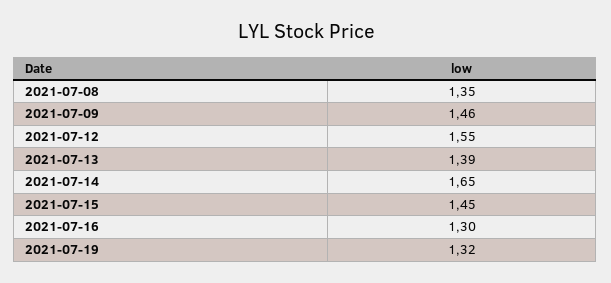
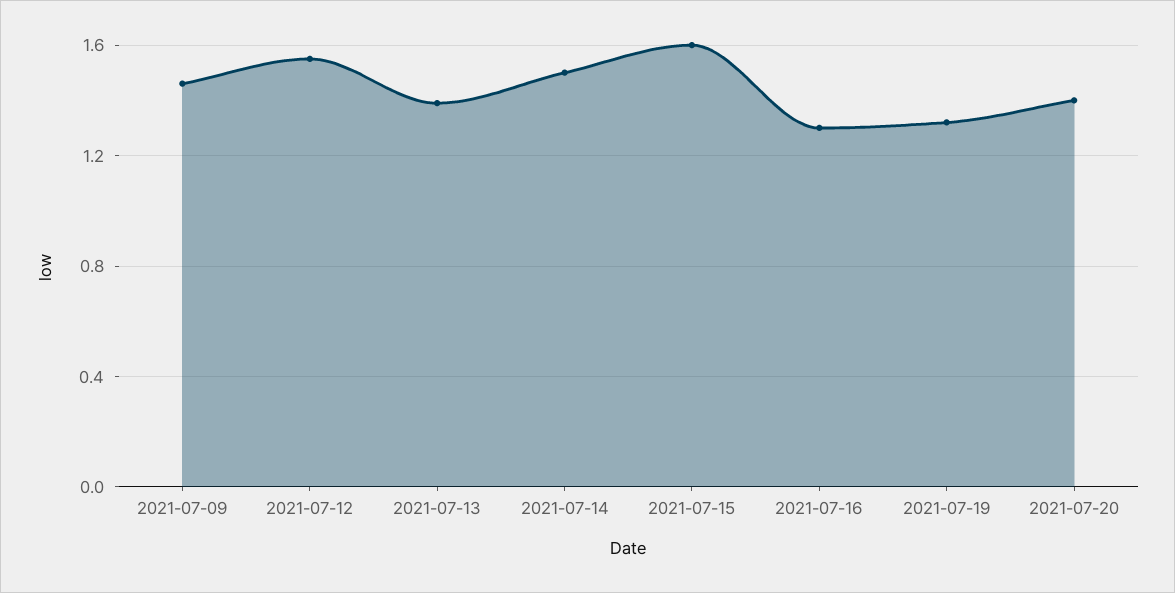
2021-07-08: 1.35 -> none
2021-07-14: 1.65 -> 1.5
2021-07-15: 1.45 -> 1.6
2021-07-20: none -> 1.4

